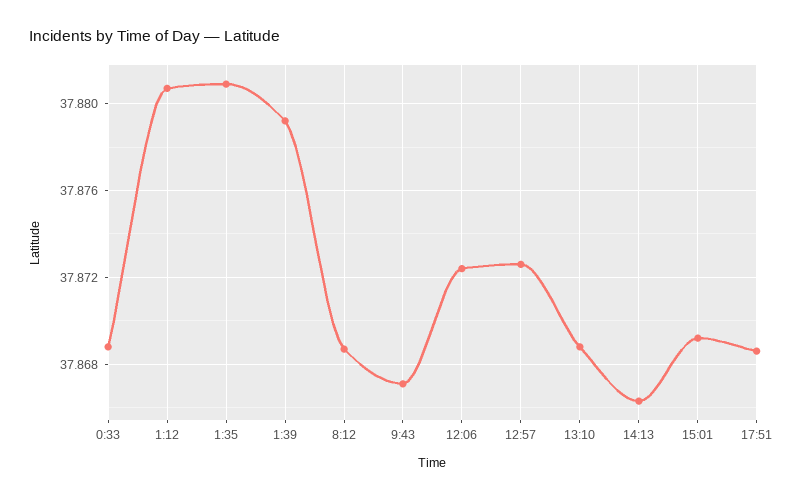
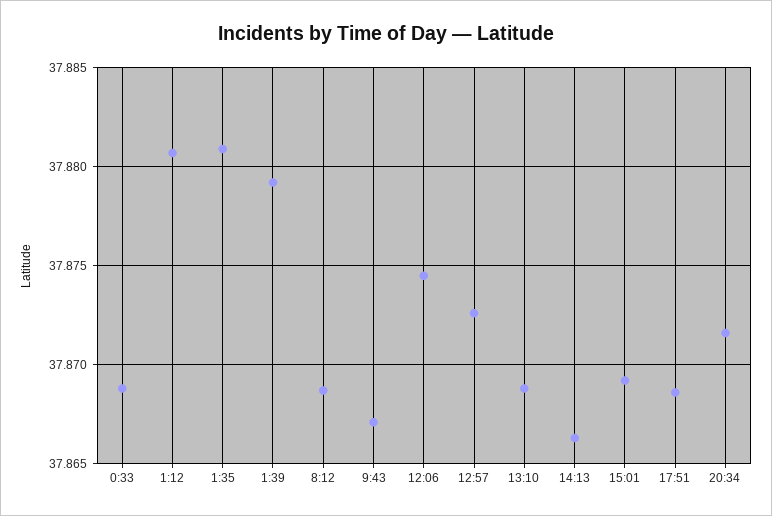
12:06: 37.8725 -> 37.8745
20:34: none -> 37.8715

